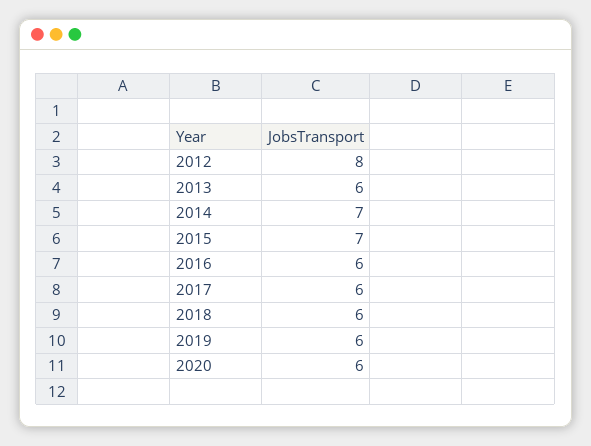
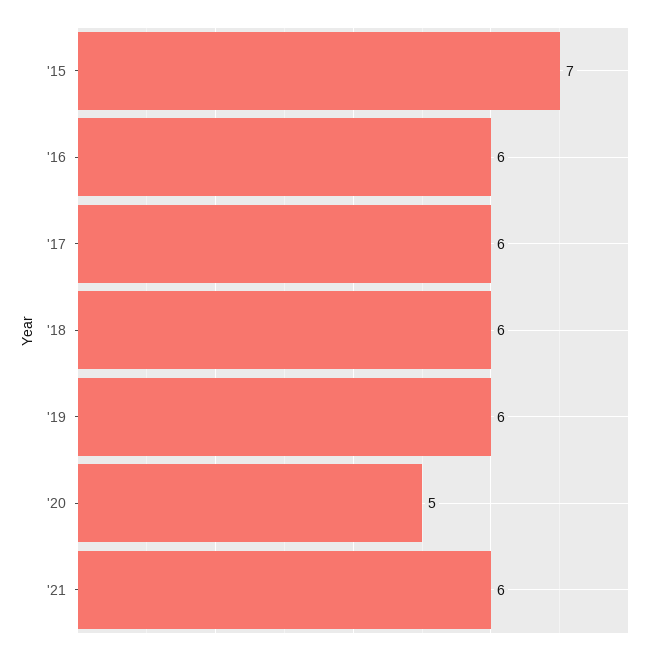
2012: 8 -> none
2013: 6 -> none
2014: 7 -> none
2020: 6 -> 5
'21: none -> 6

